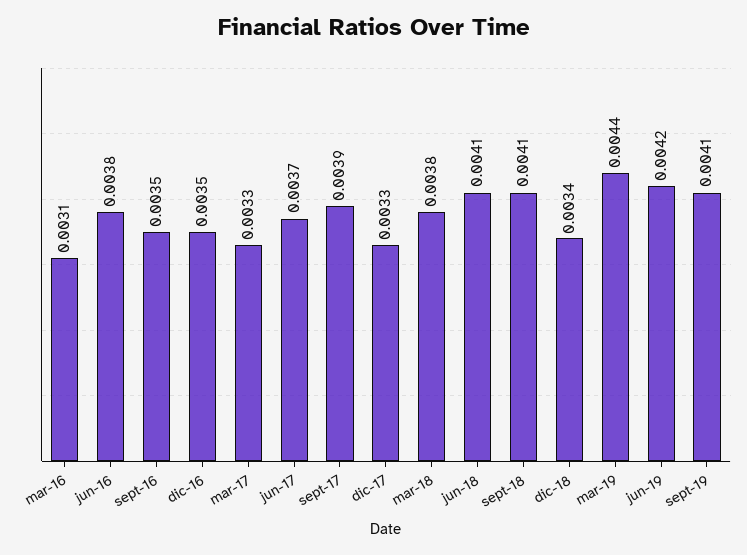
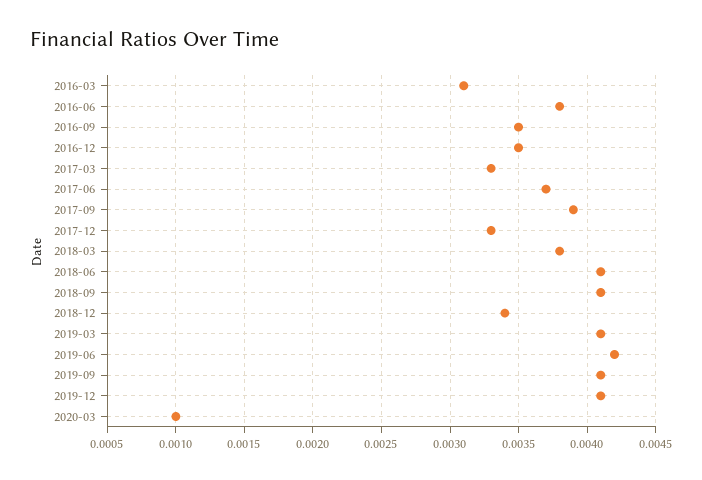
mar-19: 0.0044 -> 0.0041
2019-12: none -> 0.0041
2020-03: none -> 0.001

